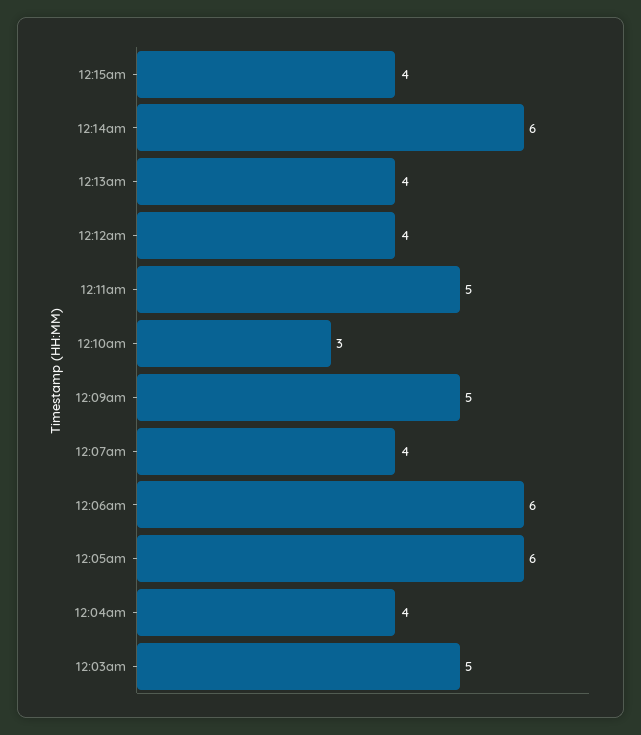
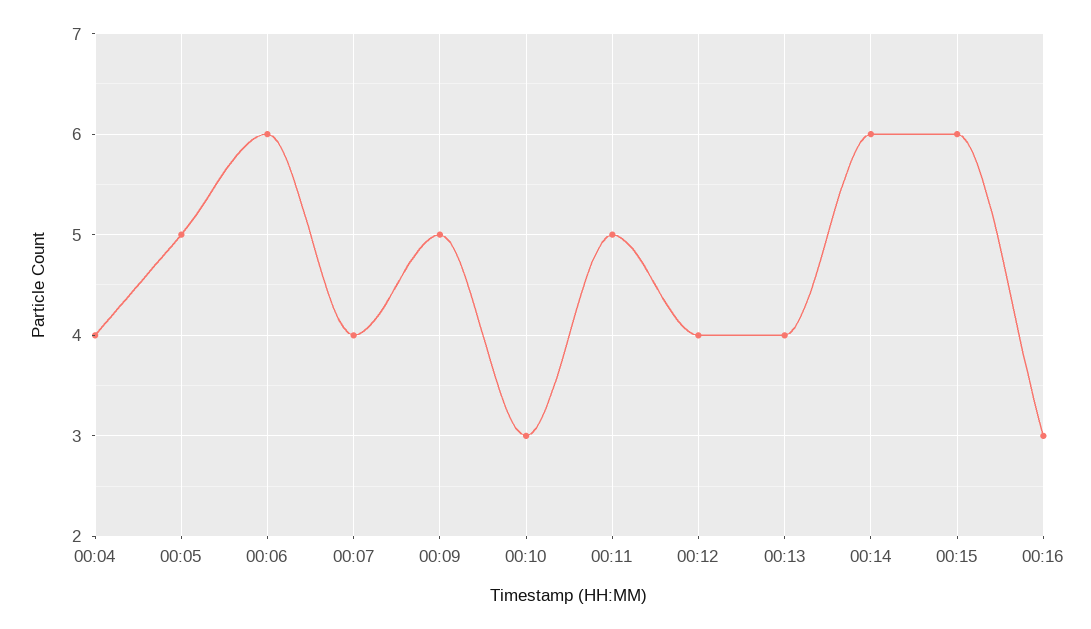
12:15am: 4 -> 6
12:05am: 6 -> 5
12:03am: 5 -> none
00:16: none -> 3

